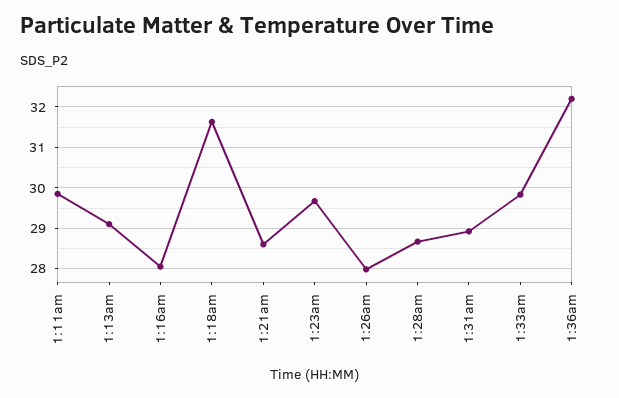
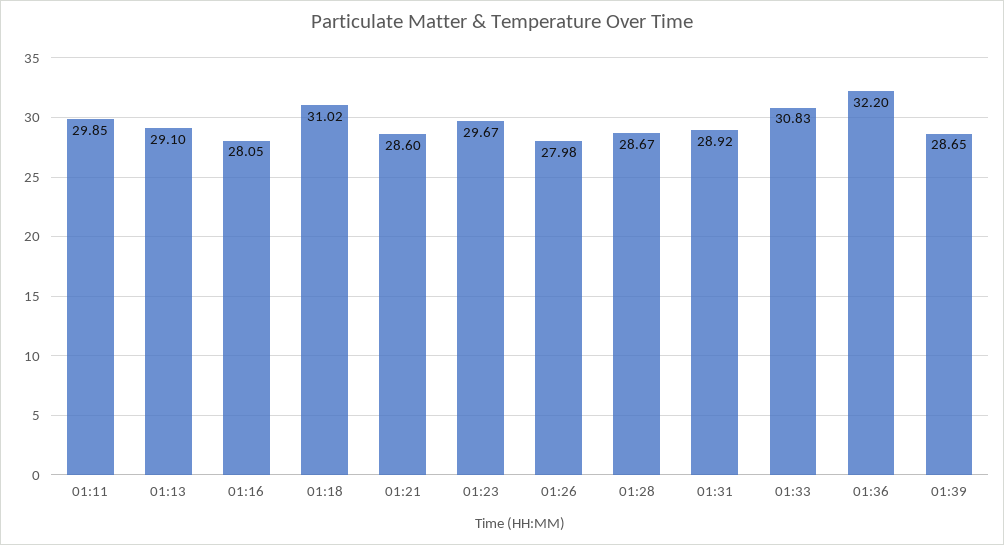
1:18am: 31.6 -> 31.02
1:33am: 29.8 -> 30.83
01:39: none -> 28.65

